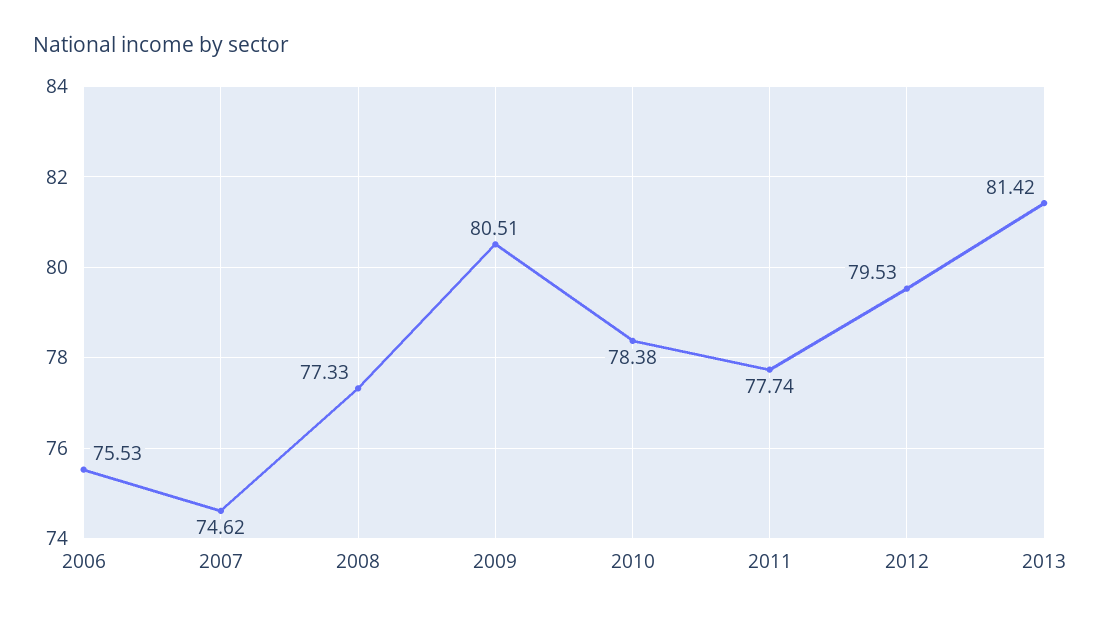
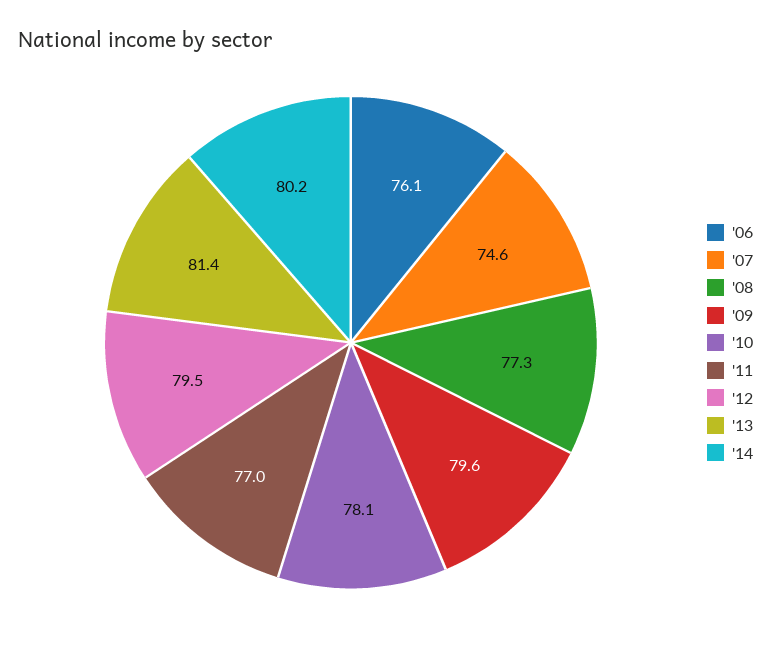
2006: 75.53 -> 76.1
2009: 80.51 -> 79.6
2010: 78.38 -> 78.1
2011: 77.74 -> 77
'14: none -> 80.2

